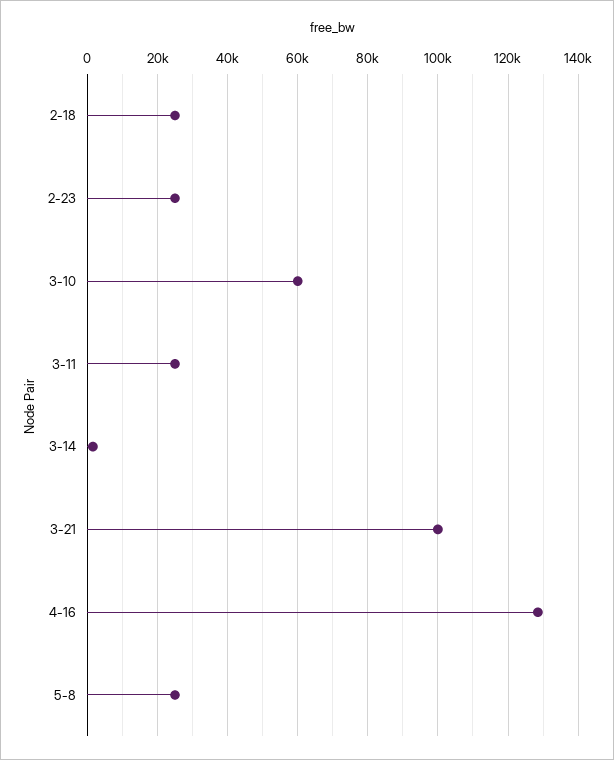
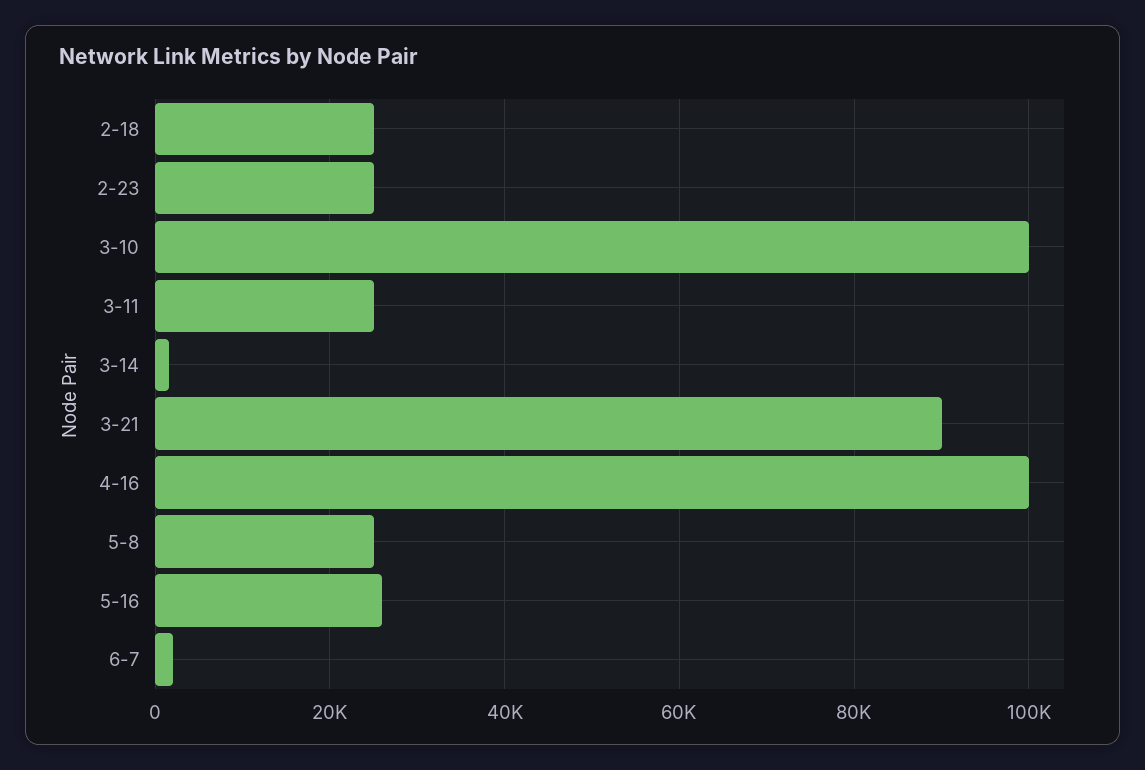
3-10: 60000 -> 100000
3-21: 100000 -> 90000
4-16: 128000 -> 100000
5-16: none -> 26000
6-7: none -> 2000

